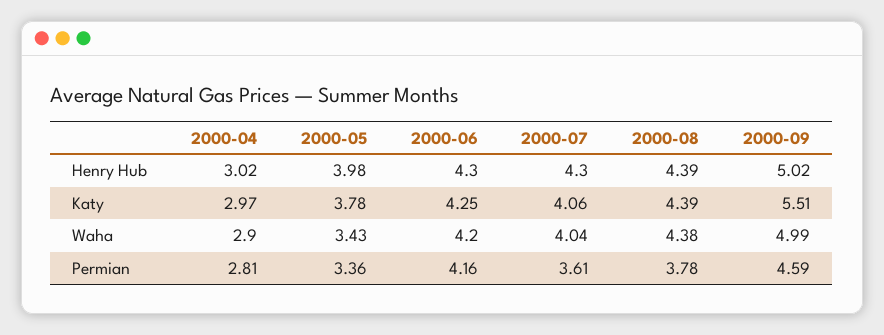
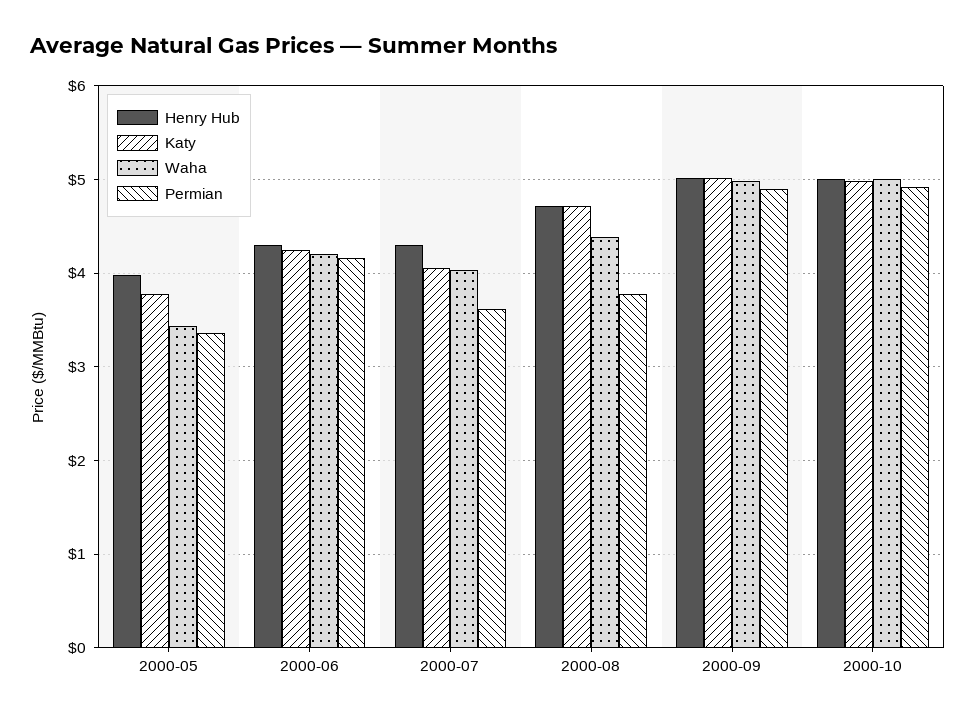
Henry Hub, 2000-04: 3.02 -> none
Henry Hub, 2000-08: 4.39 -> 4.7
Katy, 2000-04: 2.97 -> none
Katy, 2000-08: 4.39 -> 4.7
Katy, 2000-09: 5.51 -> 5
Waha, 2000-04: 2.9 -> none
Permian, 2000-04: 2.81 -> none
Permian, 2000-09: 4.59 -> 4.9
Henry Hub, 2000-10: none -> 5
Katy, 2000-10: none -> 5
Waha, 2000-10: none -> 5
Permian, 2000-10: none -> 4.9

